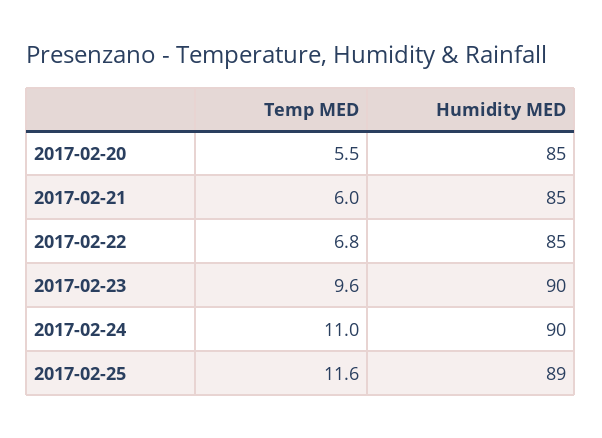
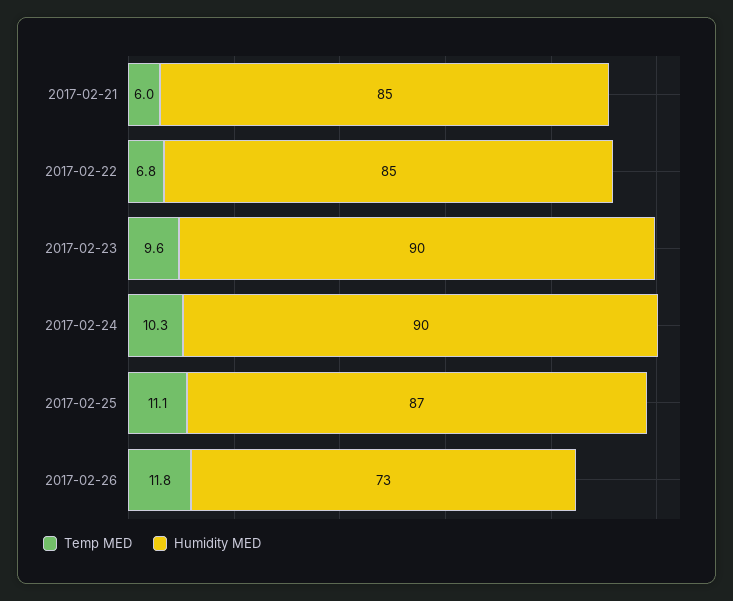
Temp MED, 2017-02-20: 5.5 -> none
Humidity MED, 2017-02-20: 85 -> none
Temp MED, 2017-02-24: 11 -> 10.3
Temp MED, 2017-02-25: 11.6 -> 11.1
Humidity MED, 2017-02-25: 89 -> 87
Temp MED, 2017-02-26: none -> 11.8
Humidity MED, 2017-02-26: none -> 73

